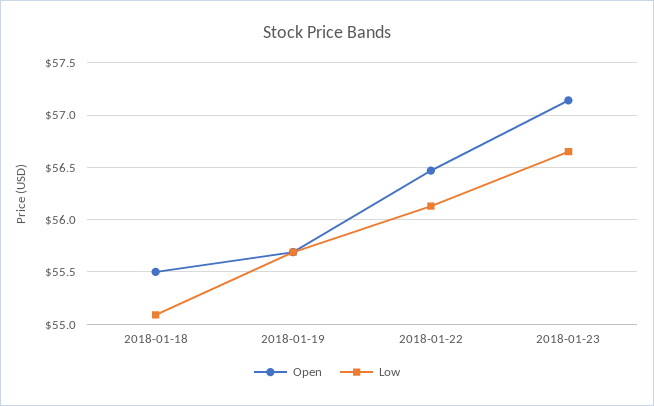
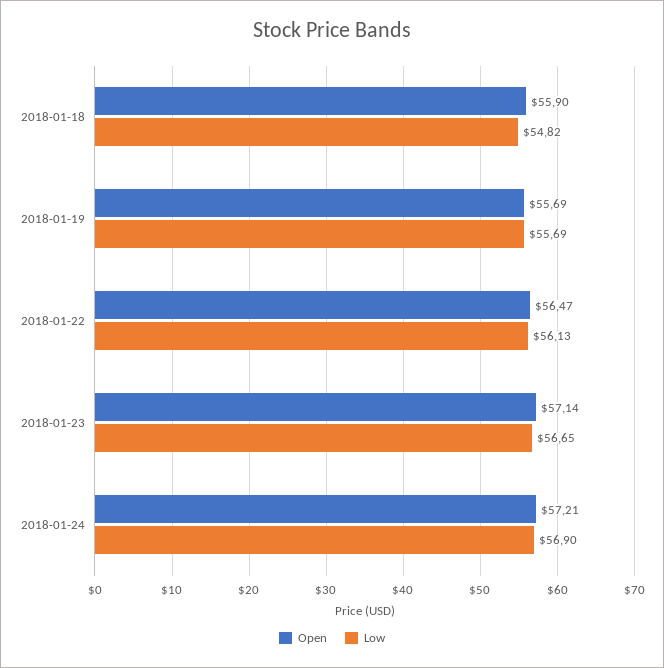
Open, 2018-01-18: 55.5 -> 55.9
Low, 2018-01-18: 55.1 -> 54.82
Open, 2018-01-24: none -> 57.21
Low, 2018-01-24: none -> 56.9

